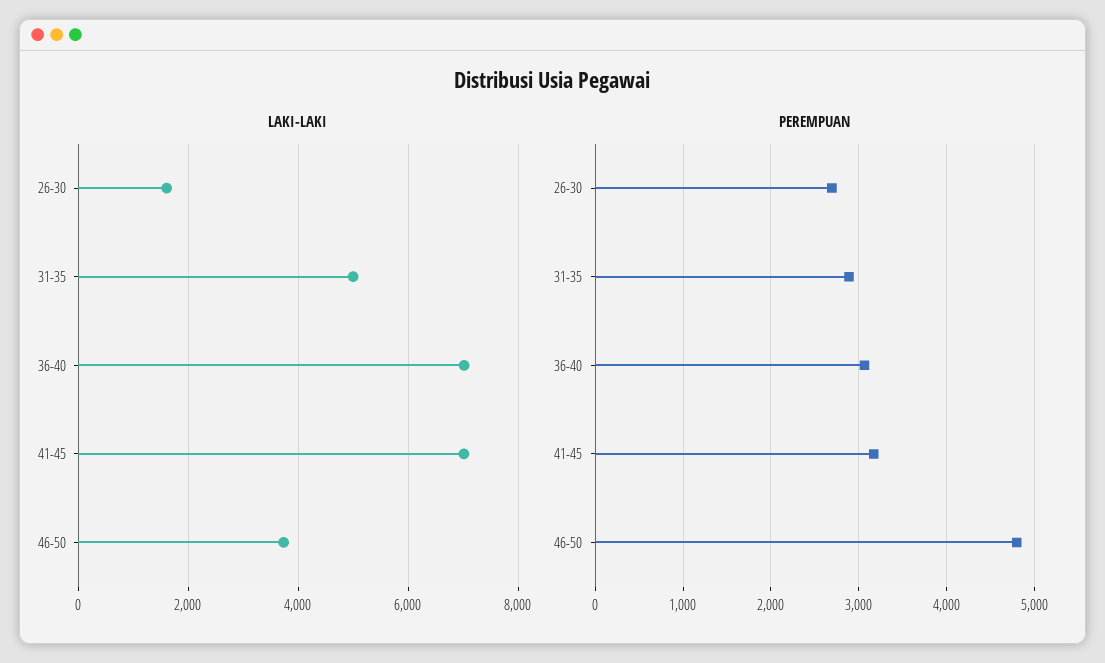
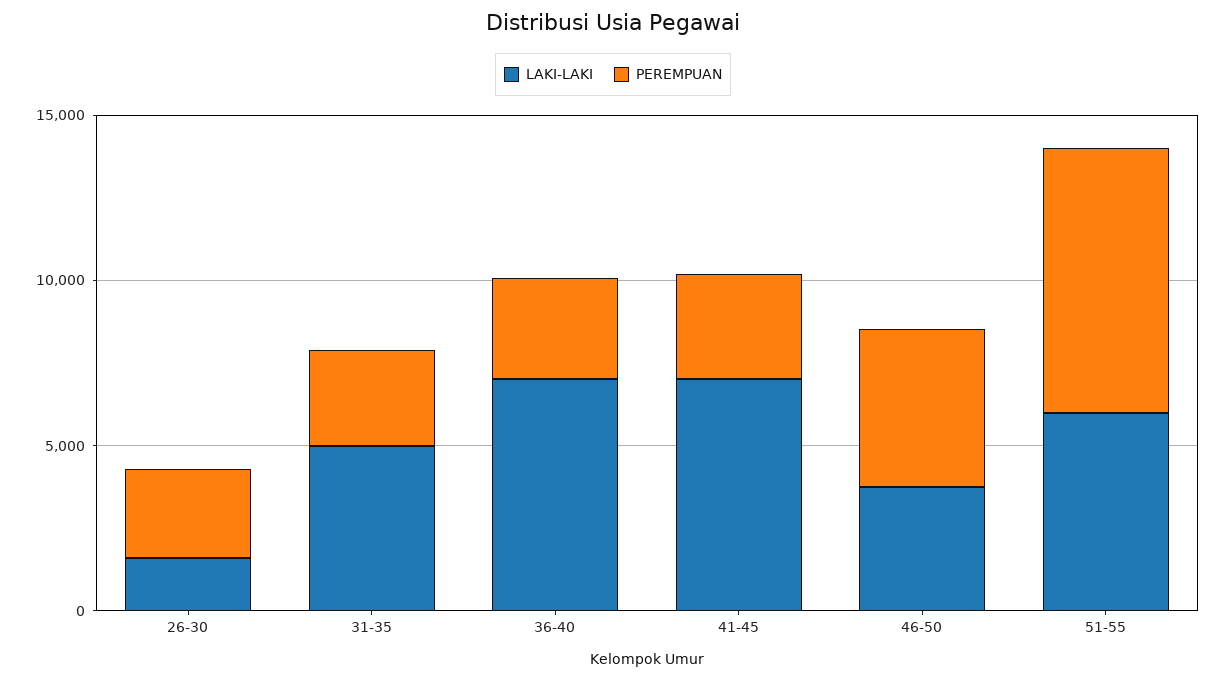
LAKI-LAKI, 51-55: none -> 6000
PEREMPUAN, 51-55: none -> 8000

